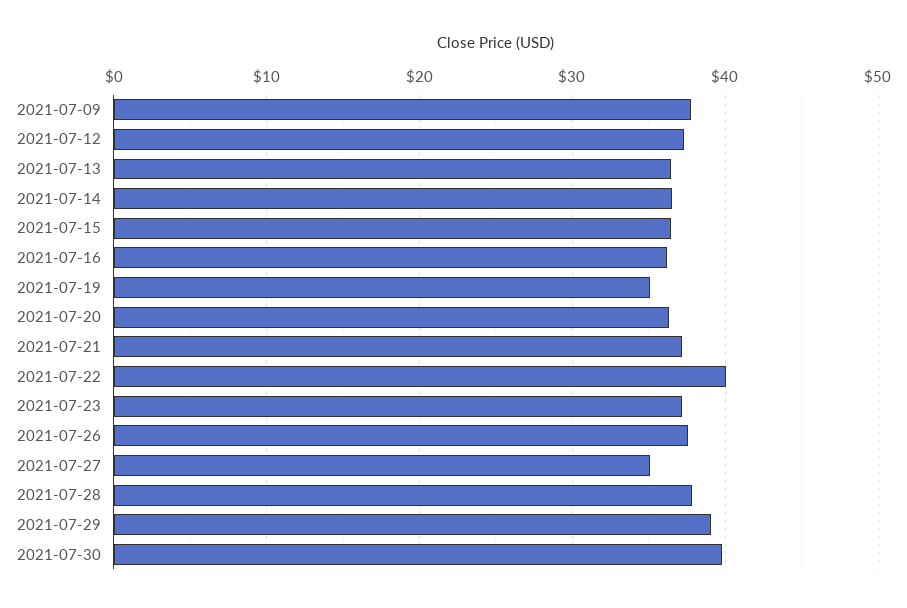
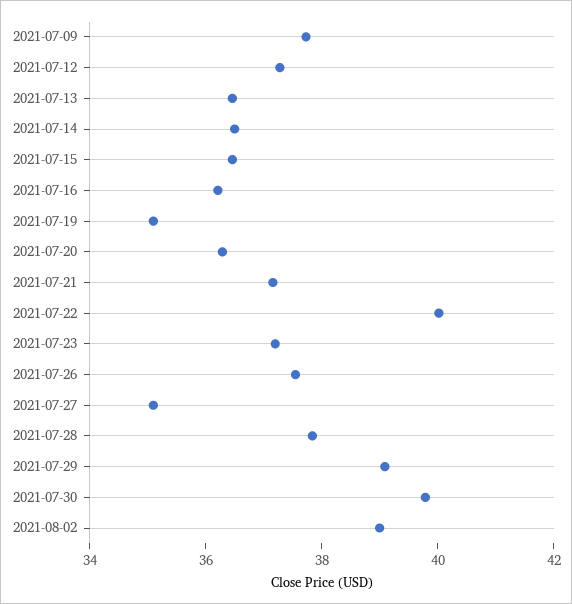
2021-08-02: none -> 39

